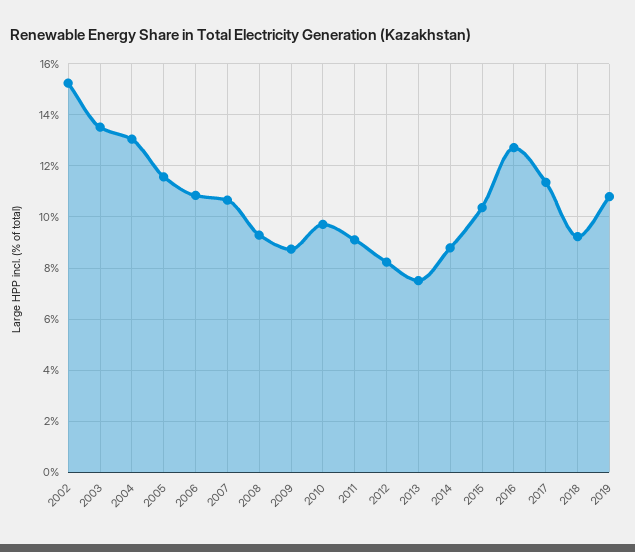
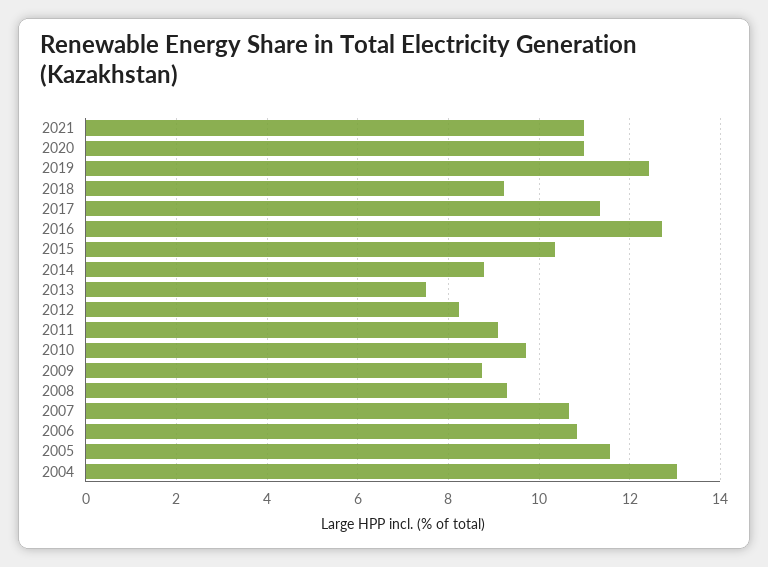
2002: 15.25 -> none
2003: 13.5 -> none
2019: 10.75 -> 12.4
2021: none -> 11
2020: none -> 11

